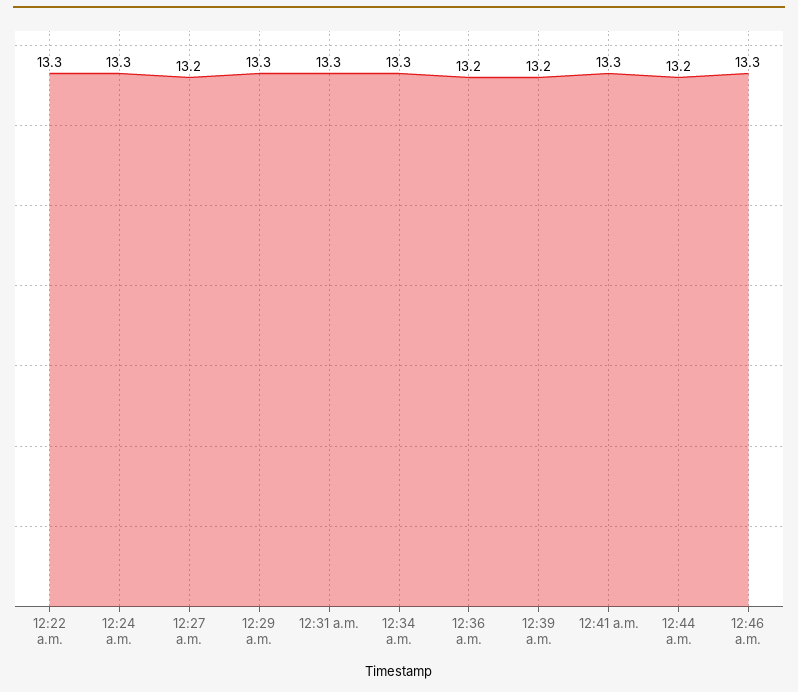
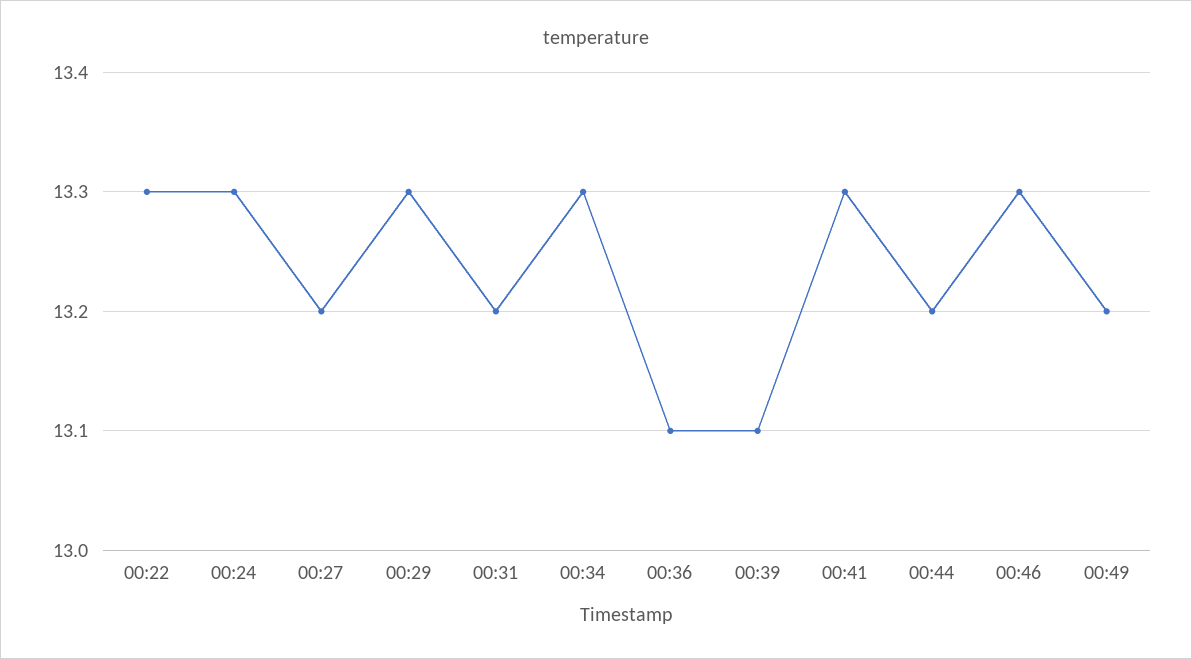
12:31 a.m.: 13.3 -> 13.2
12:36 a.m.: 13.2 -> 13.1
12:39 a.m.: 13.2 -> 13.1
00:49: none -> 13.2

